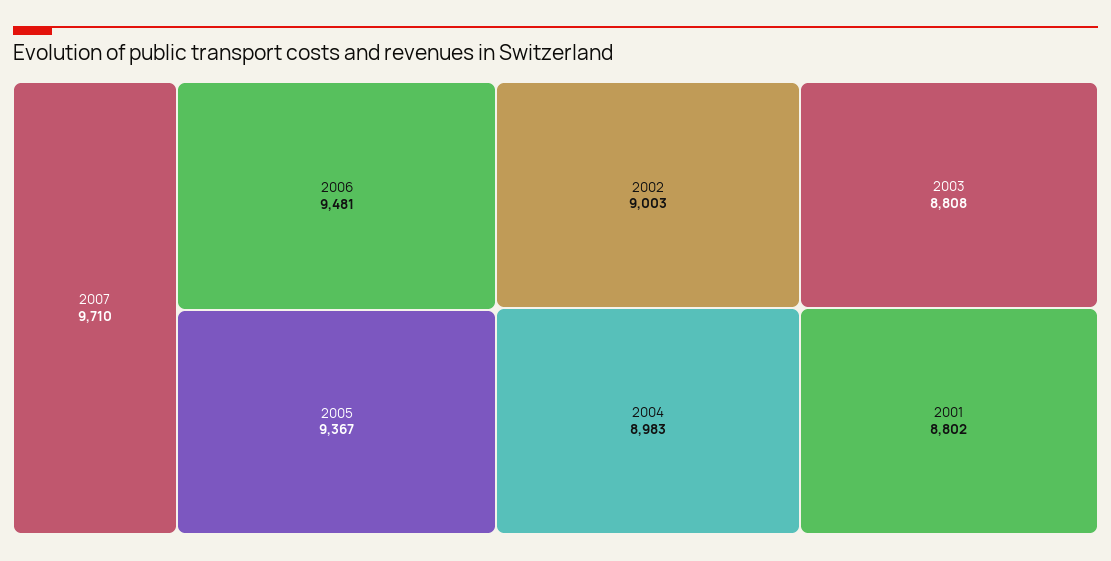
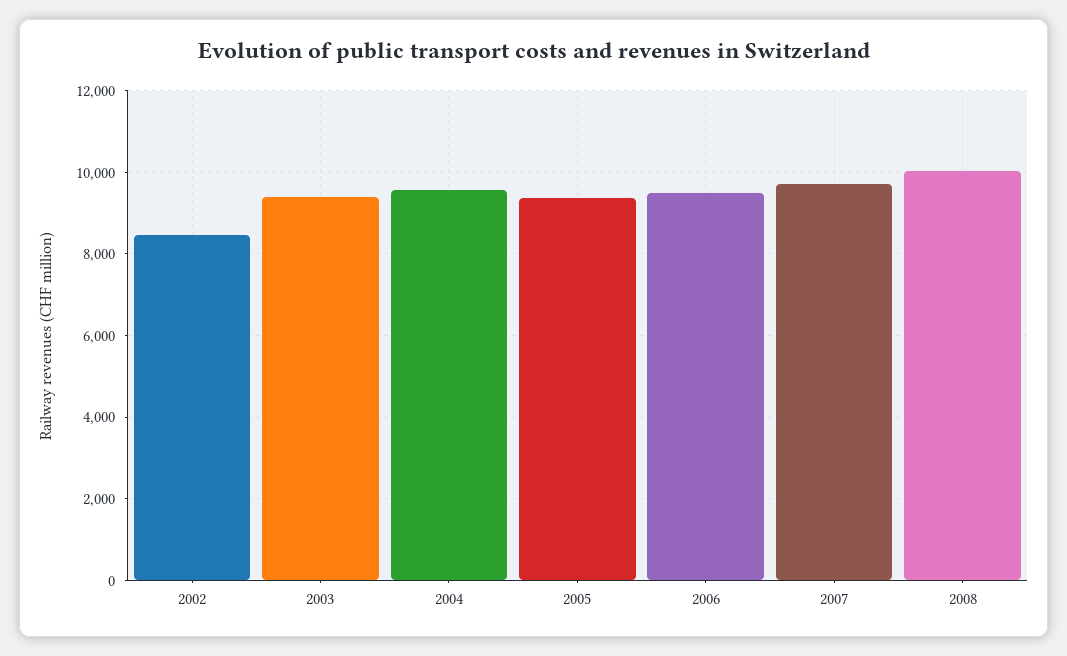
2002: 9003 -> 8400
2004: 8983 -> 9600
2003: 8808 -> 9400
2001: 8802 -> none
2008: none -> 10000

